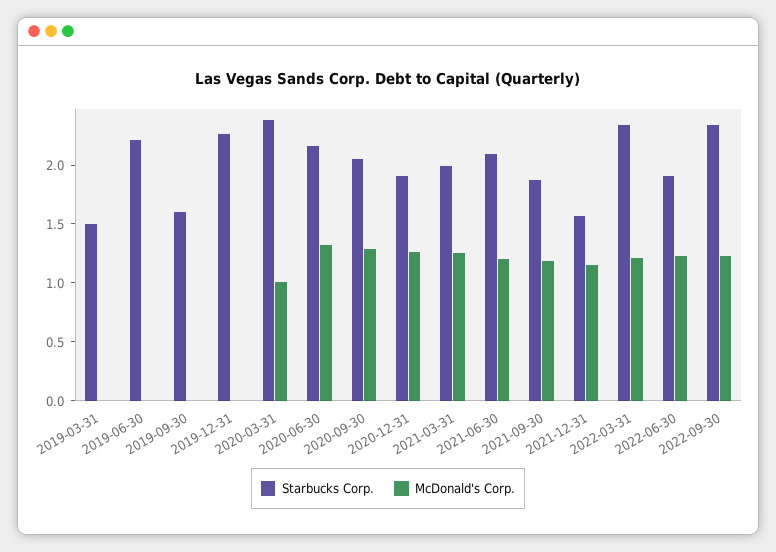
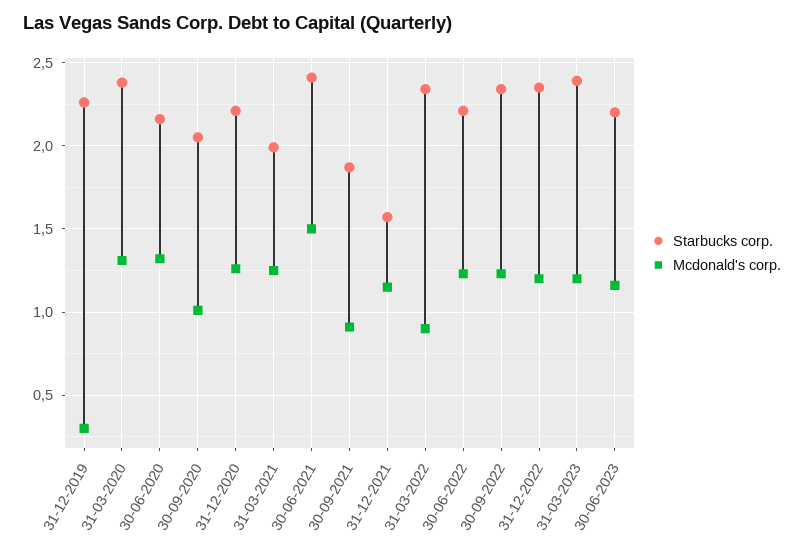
Starbucks Corp., 2019-03-31: 1.5 -> none
McDonald's Corp., 2019-03-31: 0 -> none
Starbucks Corp., 2019-06-30: 2.2 -> none
McDonald's Corp., 2019-06-30: 0 -> none
Starbucks Corp., 2019-09-30: 1.6 -> none
McDonald's Corp., 2019-09-30: 0 -> none
McDonald's Corp., 2019-12-31: 0 -> 0.3
McDonald's Corp., 2020-03-31: 1 -> 1.3
McDonald's Corp., 2020-09-30: 1.3 -> 1
Starbucks Corp., 2020-12-31: 1.9 -> 2.2
Starbucks Corp., 2021-06-30: 2.1 -> 2.4
McDonald's Corp., 2021-06-30: 1.2 -> 1.5
McDonald's Corp., 2021-09-30: 1.2 -> 0.9
McDonald's Corp., 2022-03-31: 1.2 -> 0.9
Starbucks Corp., 2022-06-30: 1.9 -> 2.2
Starbucks Corp., 31-12-2022: none -> 2.35
McDonald's Corp., 31-12-2022: none -> 1.2
Starbucks Corp., 31-03-2023: none -> 2.4
McDonald's Corp., 31-03-2023: none -> 1.2
Starbucks Corp., 30-06-2023: none -> 2.2
McDonald's Corp., 30-06-2023: none -> 1.15

